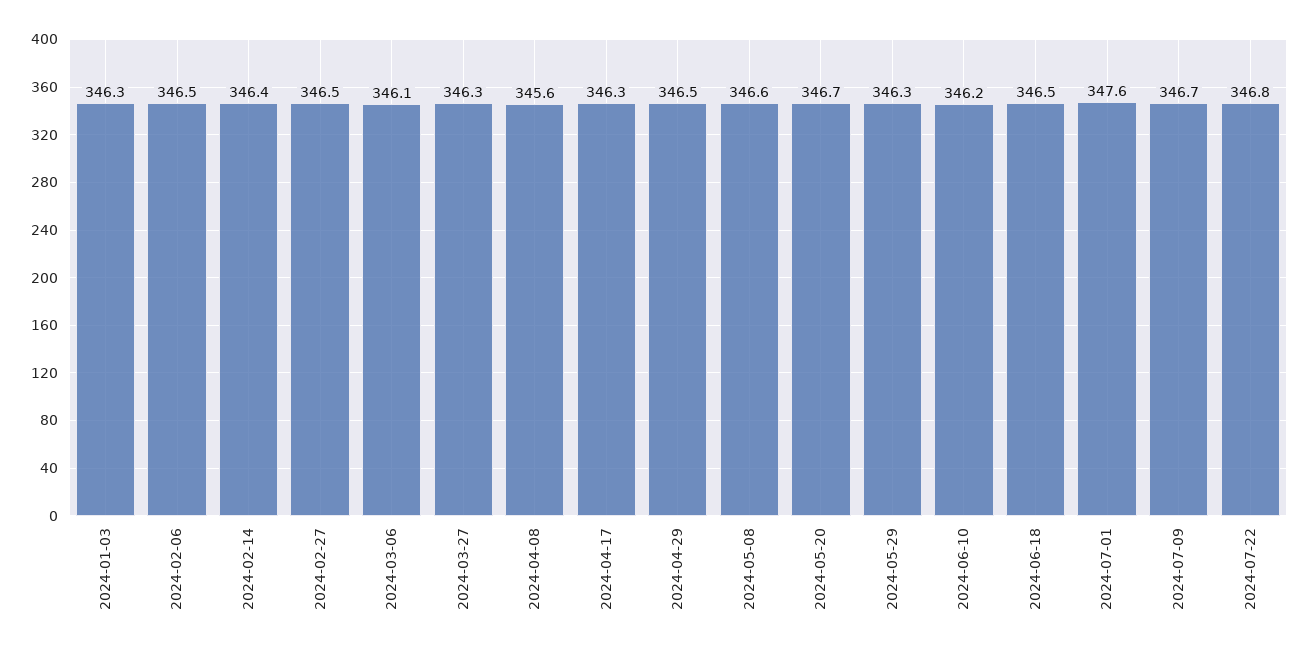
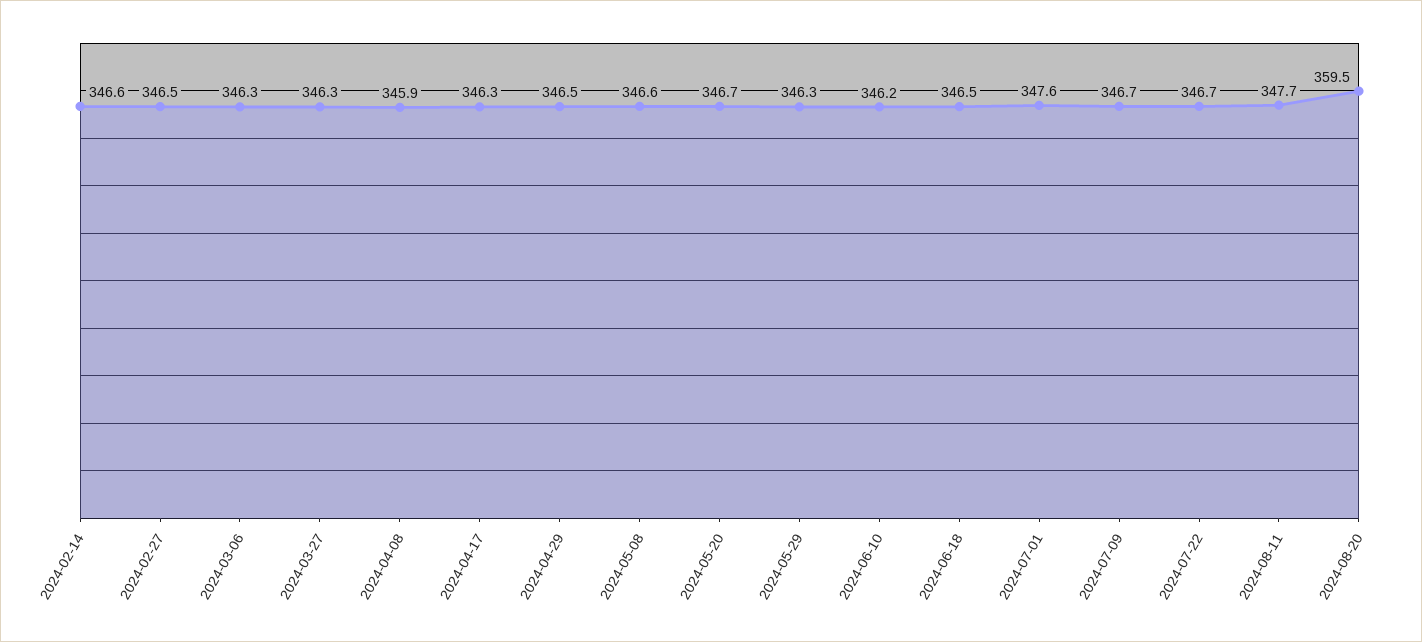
2024-01-03: 346.3 -> none
2024-02-06: 346.5 -> none
2024-02-14: 346.4 -> 346.6
2024-03-06: 346.1 -> 346.3
2024-04-08: 345.6 -> 345.9
2024-07-22: 346.8 -> 346.7
2024-08-11: none -> 347.7
2024-08-20: none -> 359.5

